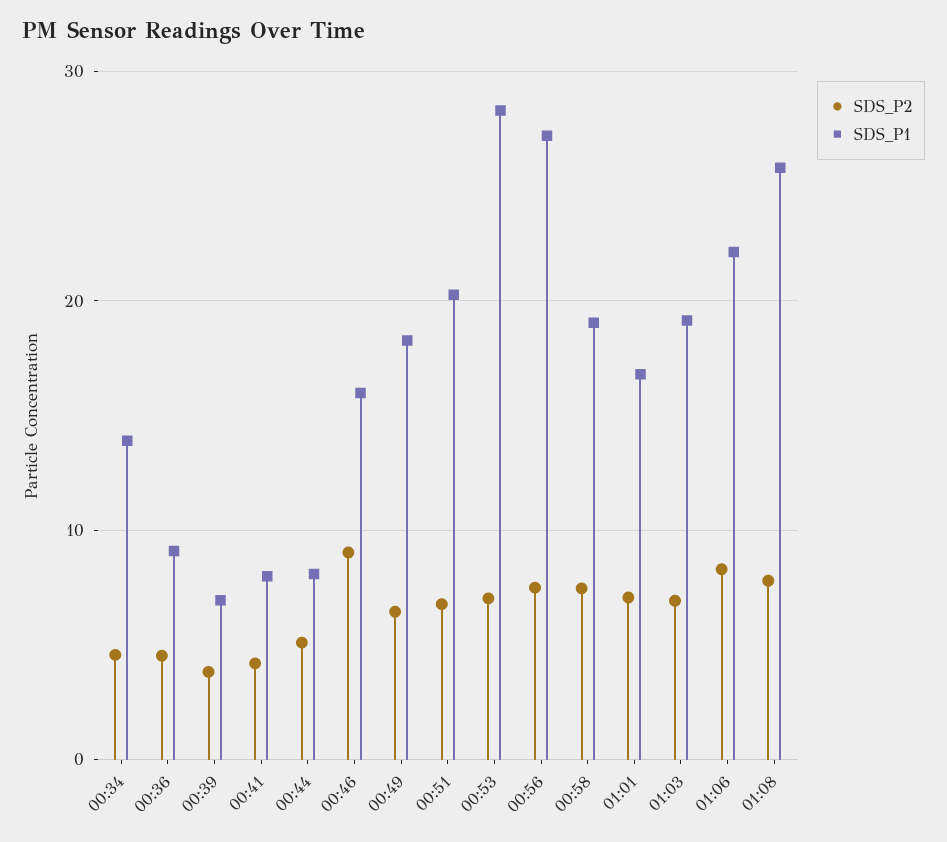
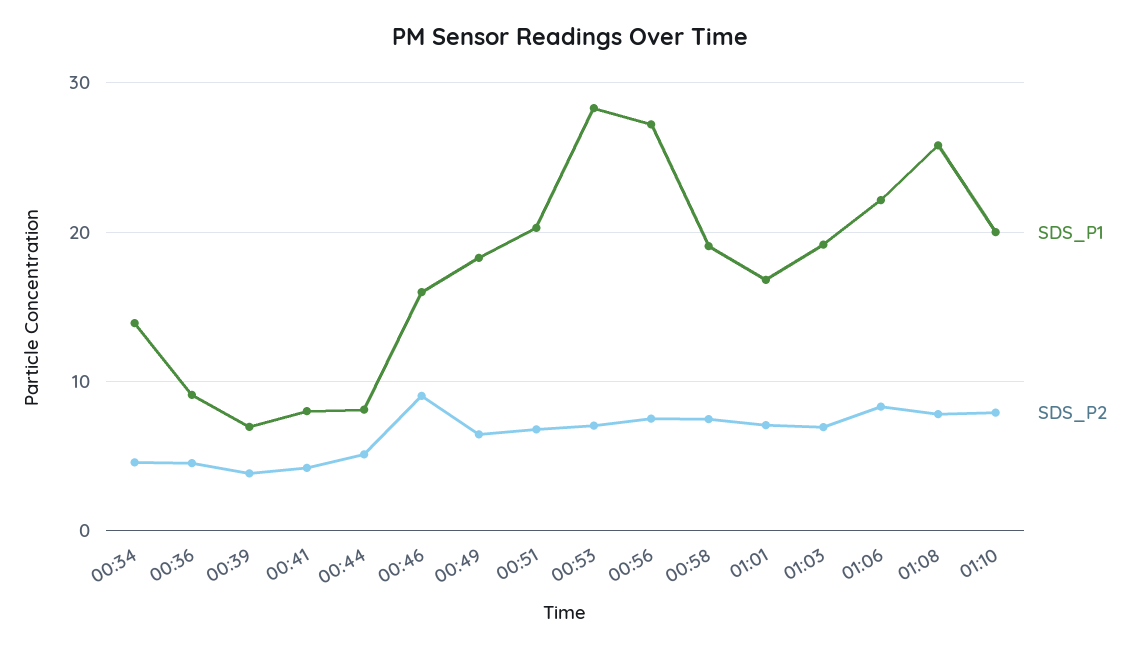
SDS_P1, 01:10: none -> 20
SDS_P2, 01:10: none -> 8

